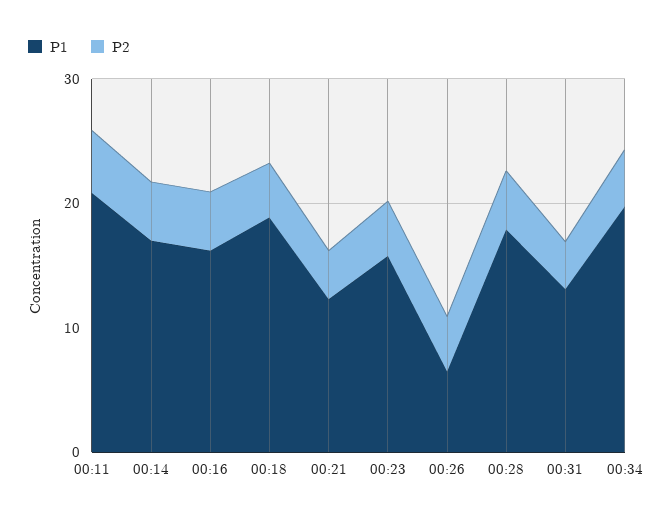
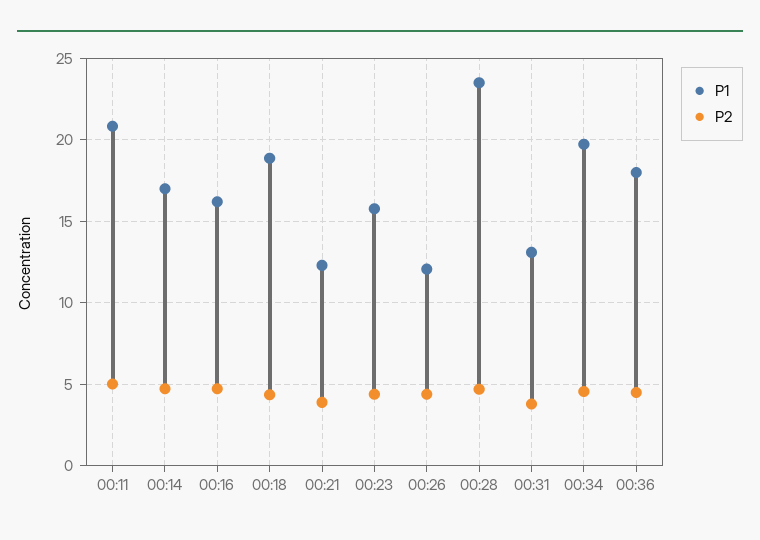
P1, 00:26: 6 -> 12
P1, 00:28: 18 -> 23.5
P1, 00:36: none -> 18
P2, 00:36: none -> 4.5

